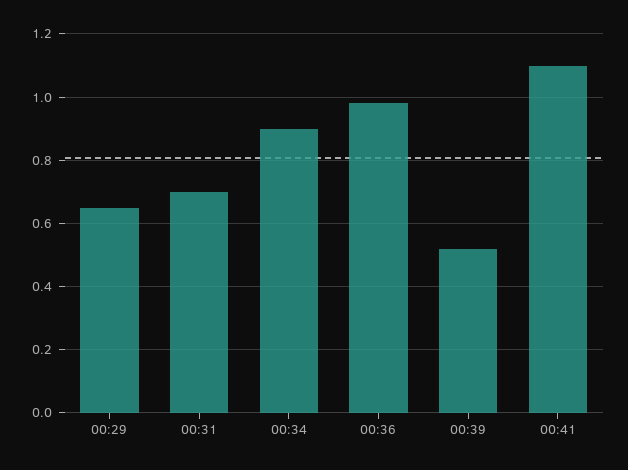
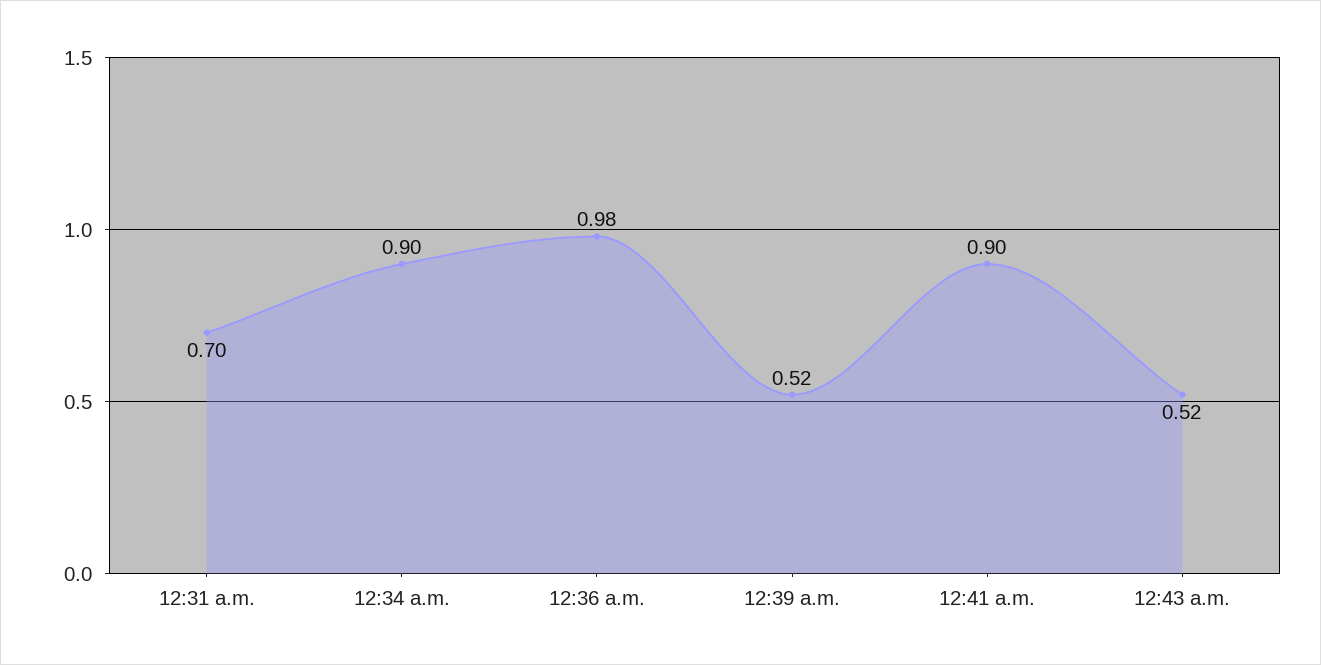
00:29: 0.65 -> none
00:41: 1.1 -> 0.9
12:43 a.m.: none -> 0.52

